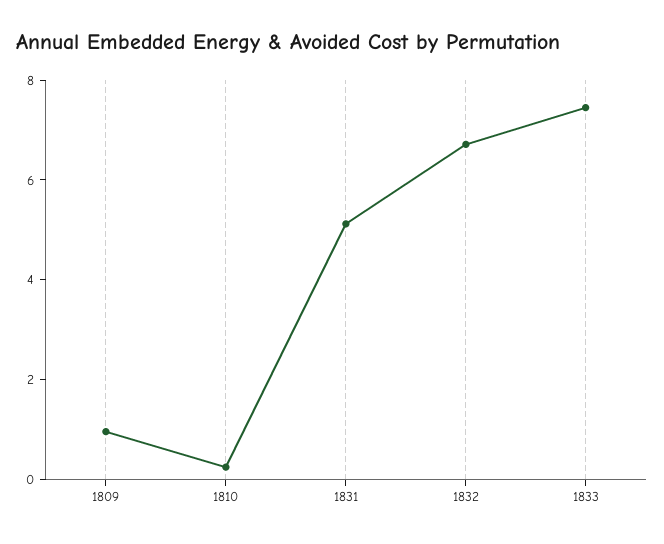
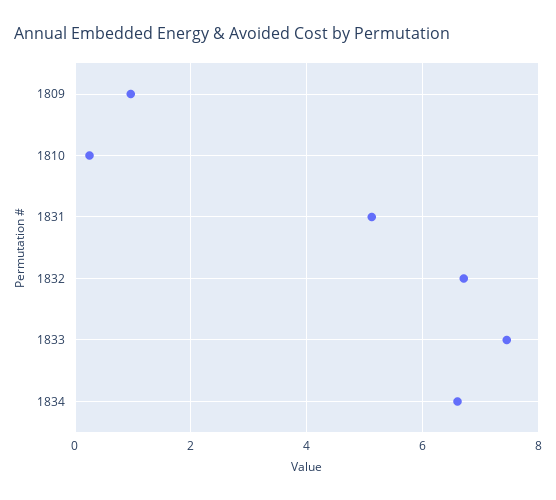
1834: none -> 6.6

